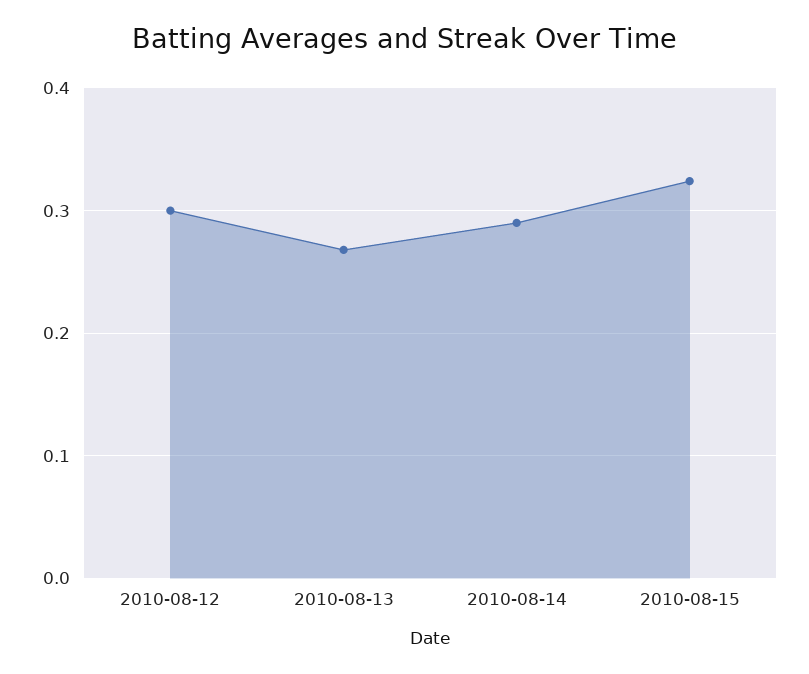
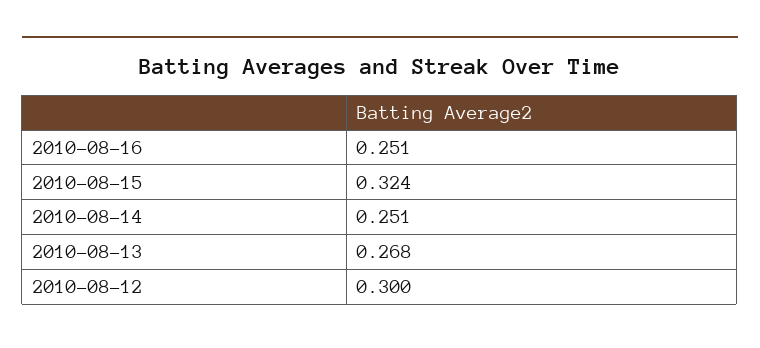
2010-08-14: 0.29 -> 0.251
2010-08-16: none -> 0.251

